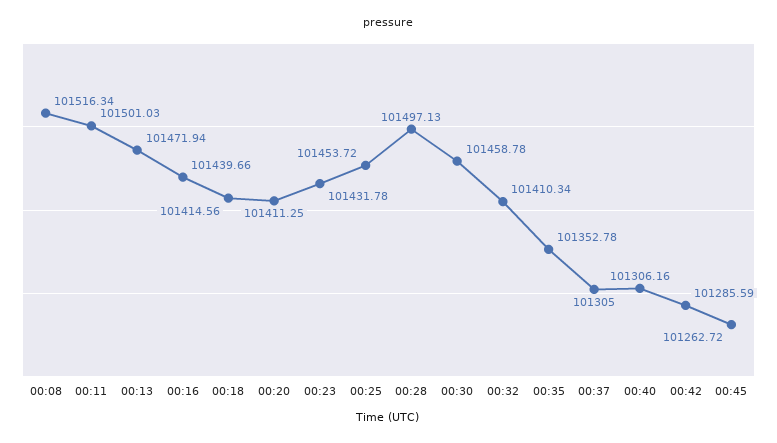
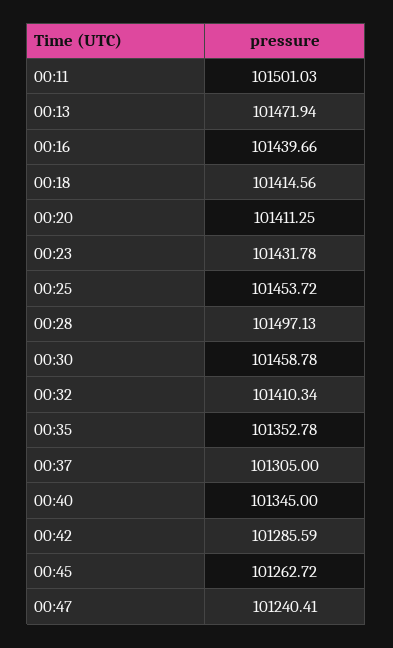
00:08: 101516.34 -> none
00:40: 101306.16 -> 101345
00:47: none -> 101240.41

